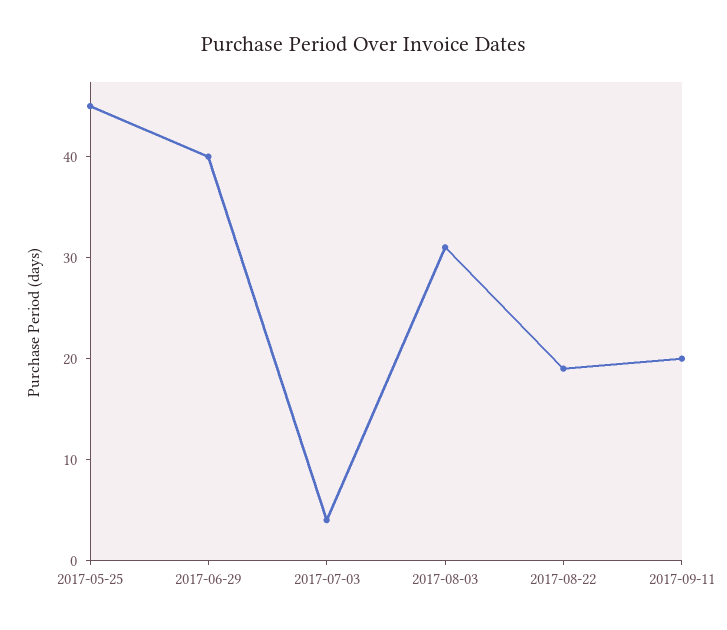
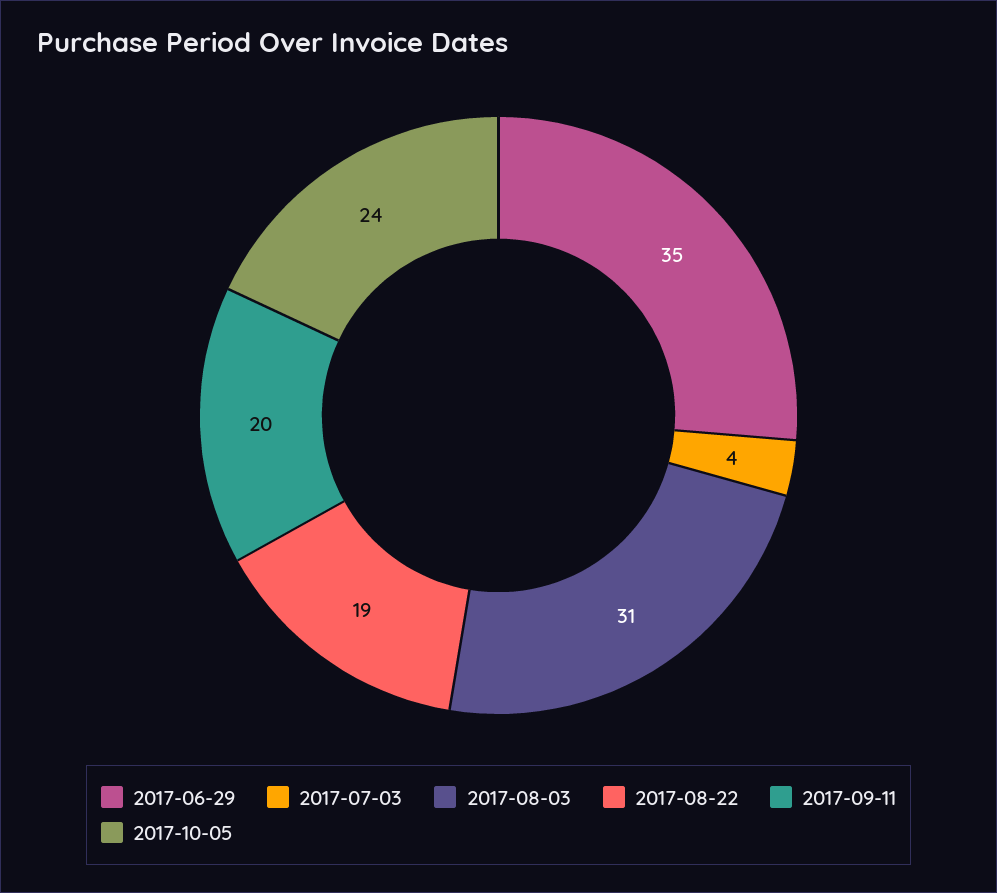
2017-05-25: 45 -> none
2017-06-29: 40 -> 35
2017-10-05: none -> 24

